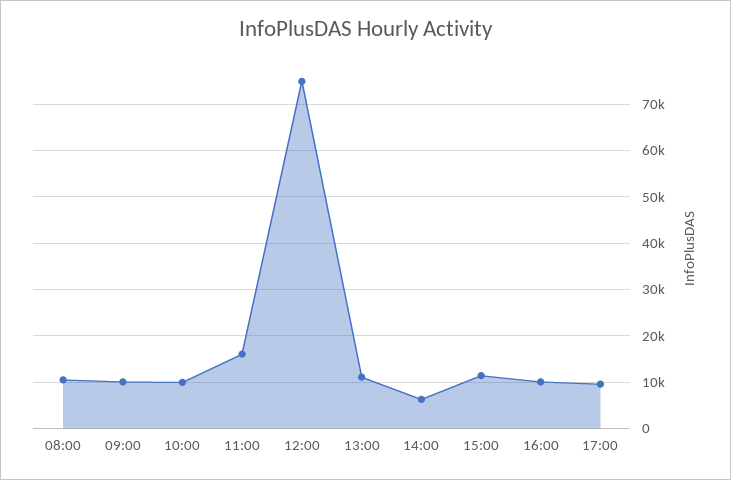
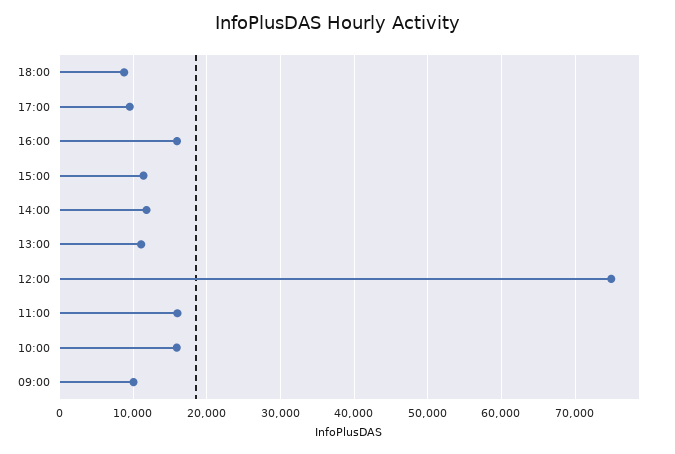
08:00: 10000 -> none
10:00: 10000 -> 16000
14:00: 6000 -> 12000
16:00: 10000 -> 16000
18:00: none -> 9000

